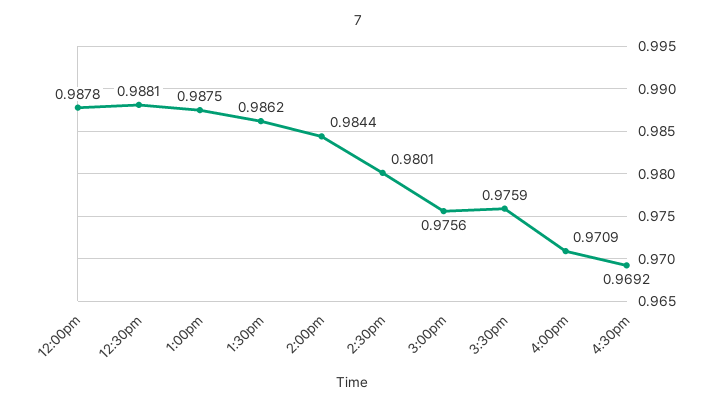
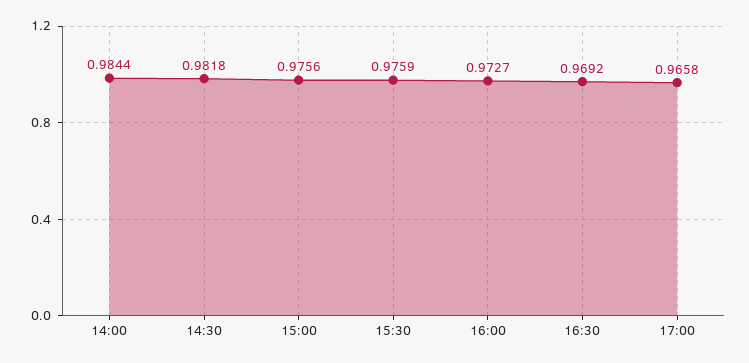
12:00pm: 0.9878 -> none
12:30pm: 0.9881 -> none
1:00pm: 0.9875 -> none
1:30pm: 0.9862 -> none
2:30pm: 0.9801 -> 0.9818
4:00pm: 0.9709 -> 0.9727
17:00: none -> 0.9658

